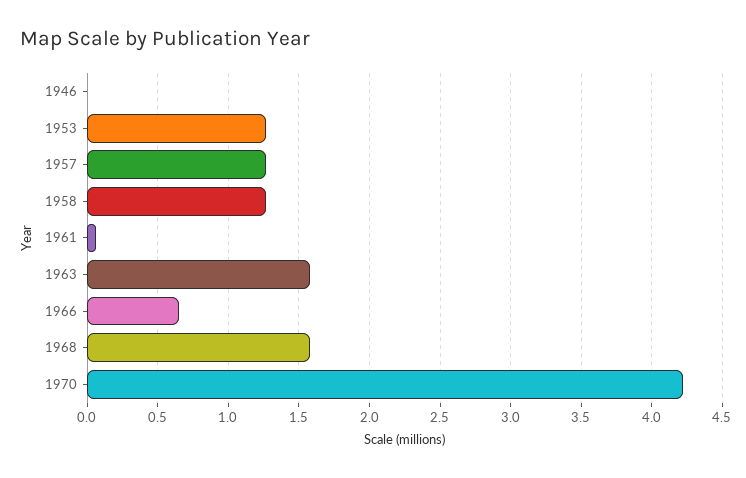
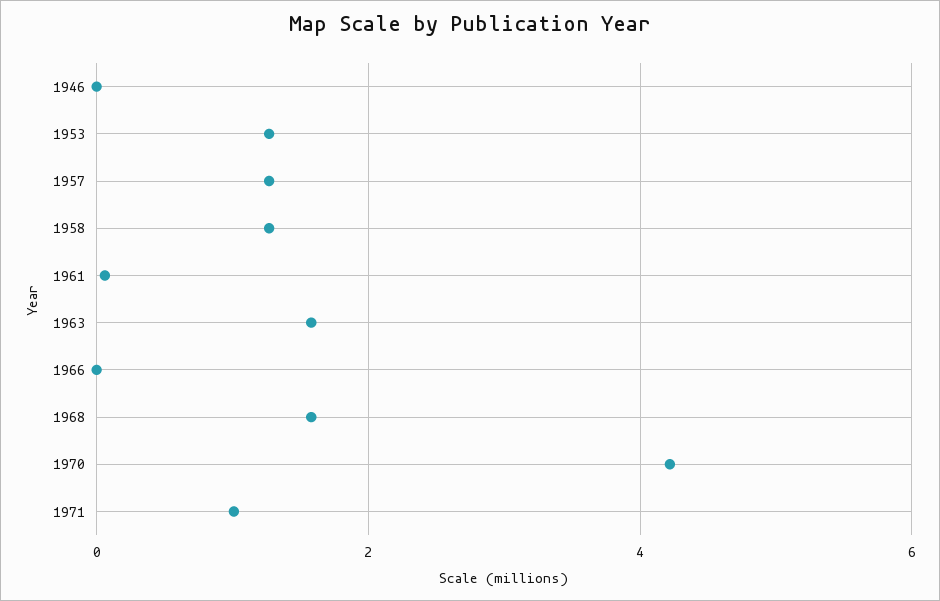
1966: 0.65 -> 0
1971: none -> 1

